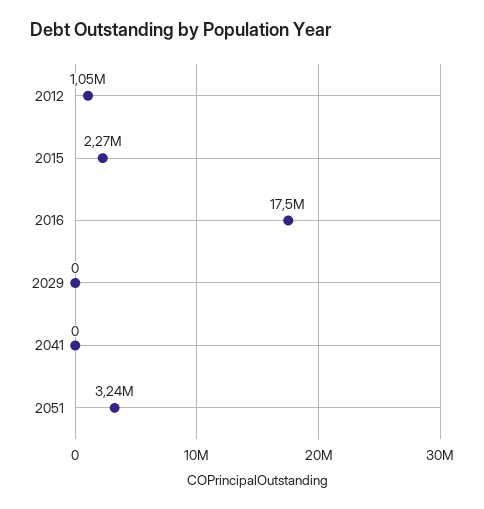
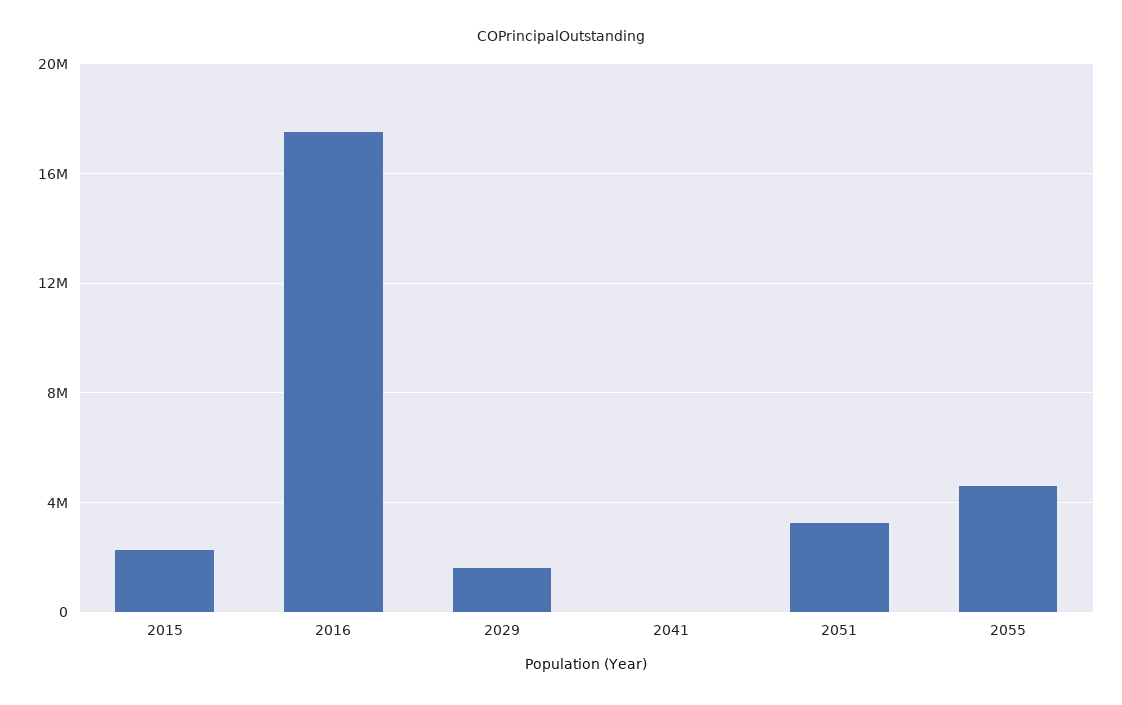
2012: 1050000 -> none
2029: 0 -> 1500000
2055: none -> 4500000

